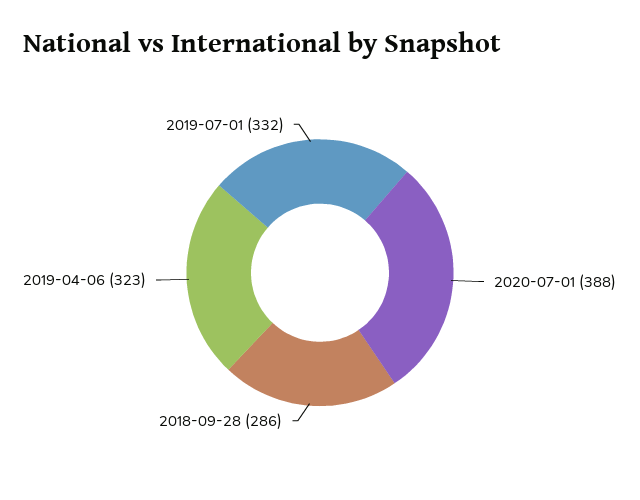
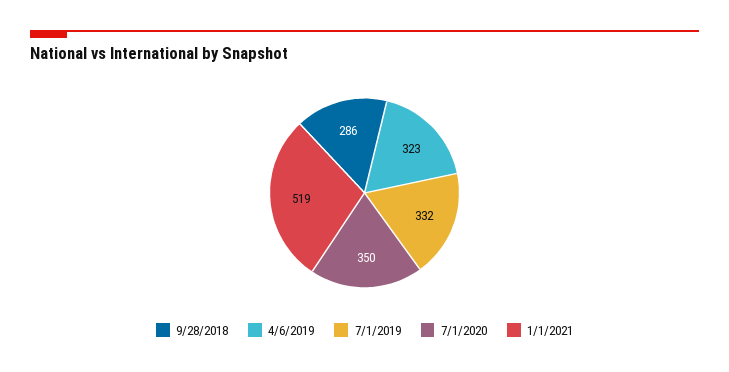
2020-07-01: 388 -> 350
1/1/2021: none -> 519

